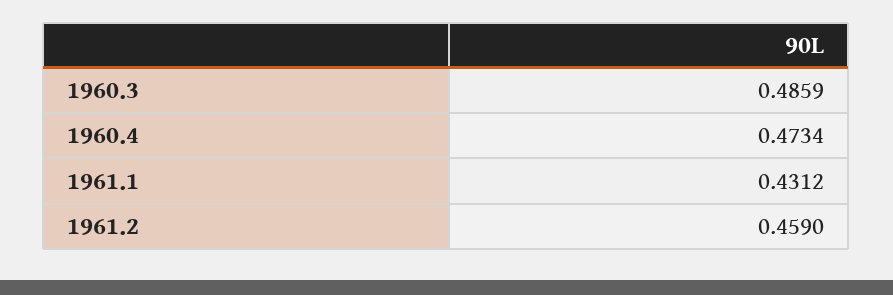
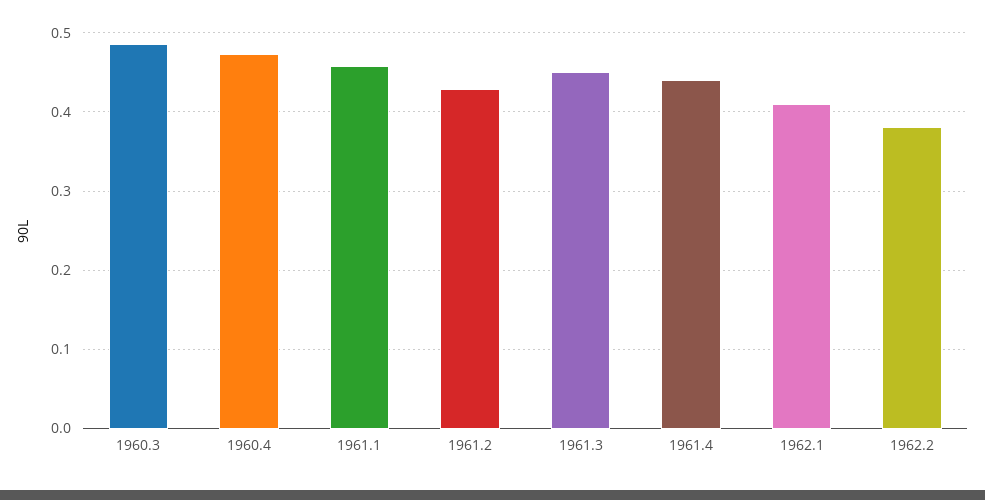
1961.1: 0.4312 -> 0.46
1961.2: 0.459 -> 0.43
1961.3: none -> 0.45
1961.4: none -> 0.44
1962.1: none -> 0.41
1962.2: none -> 0.38

